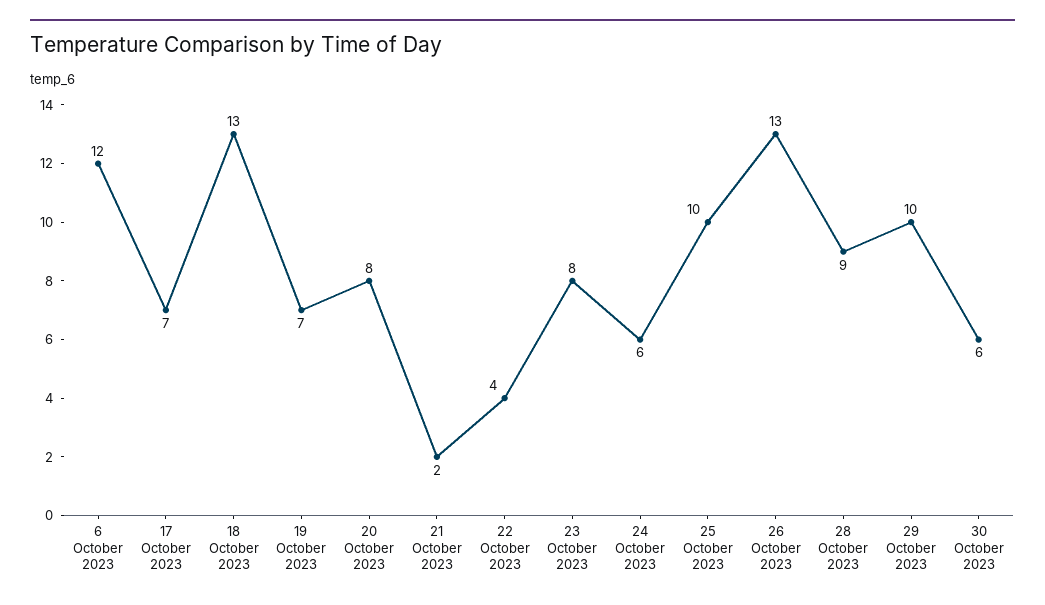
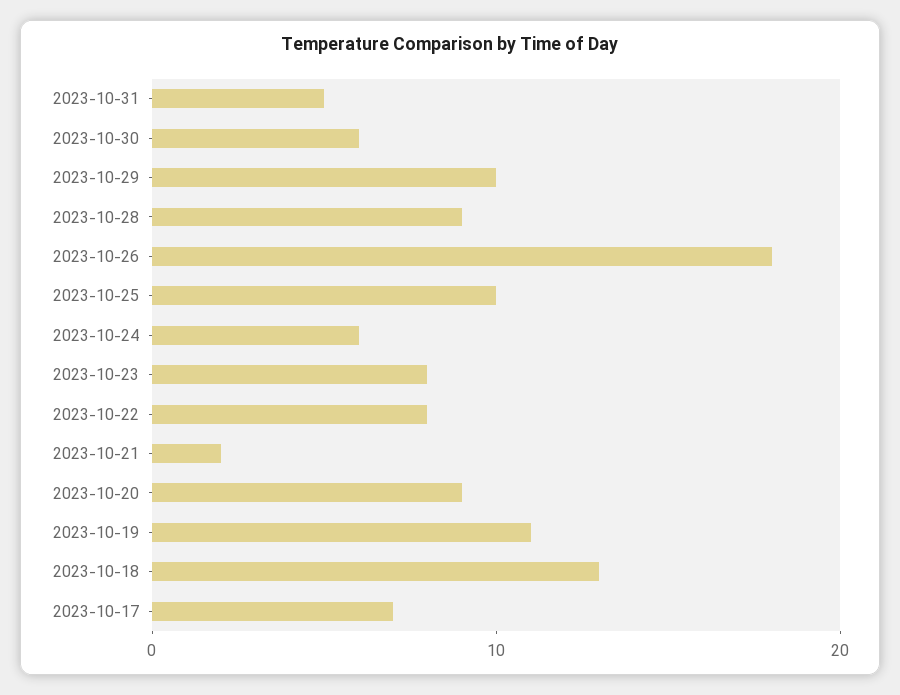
6 October 2023: 12 -> none
19 October 2023: 7 -> 11
20 October 2023: 8 -> 9
22 October 2023: 4 -> 8
26 October 2023: 13 -> 18
2023-10-31: none -> 5

